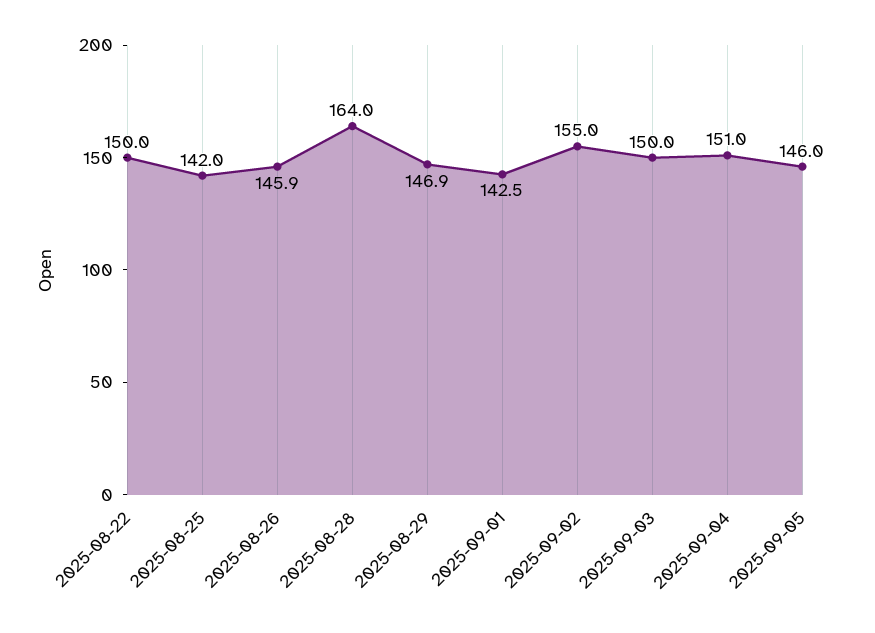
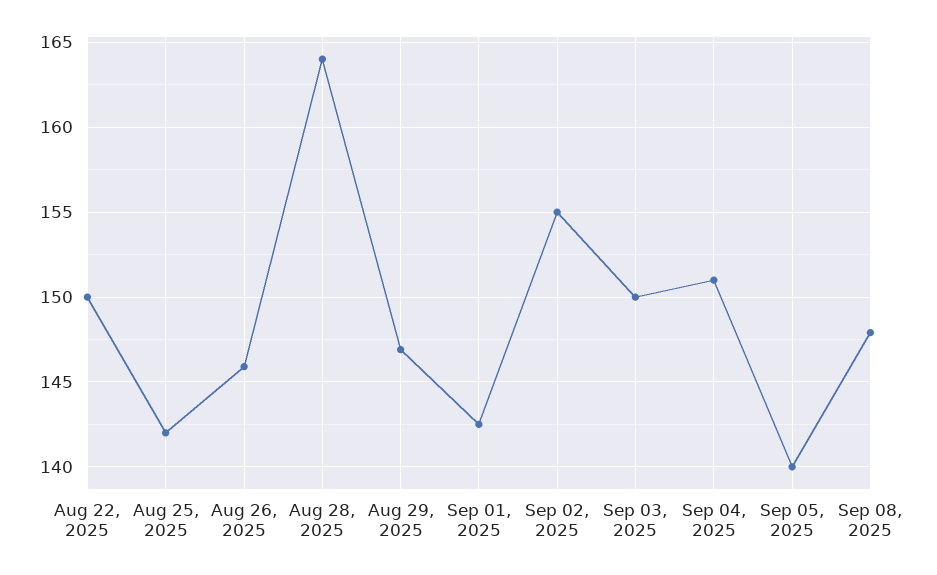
2025-09-05: 146 -> 140
Sep 08, 2025: none -> 148

